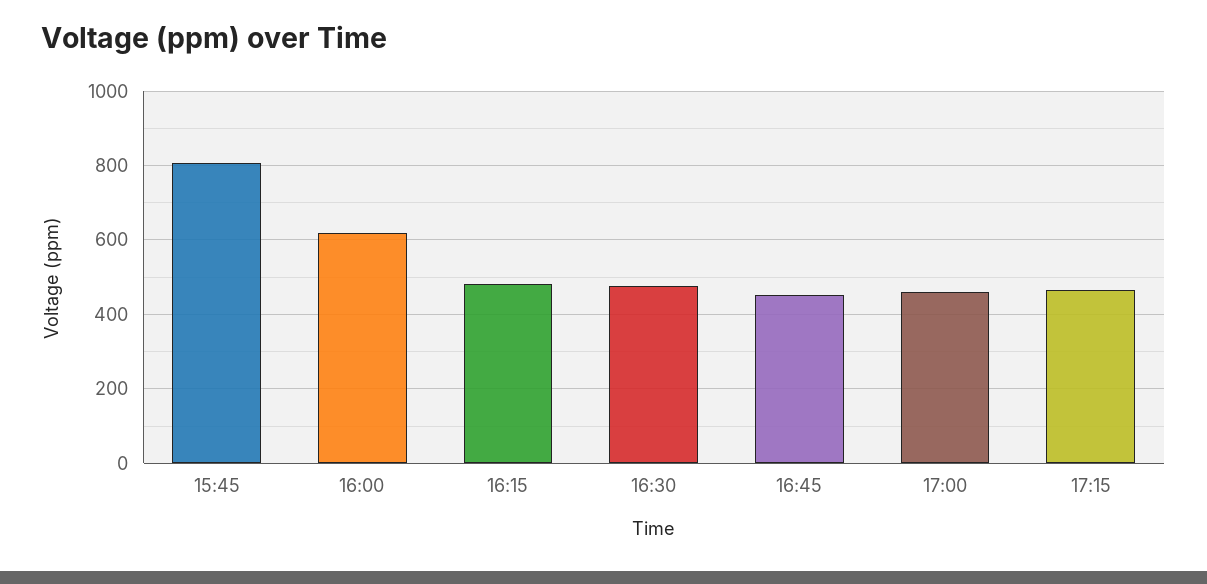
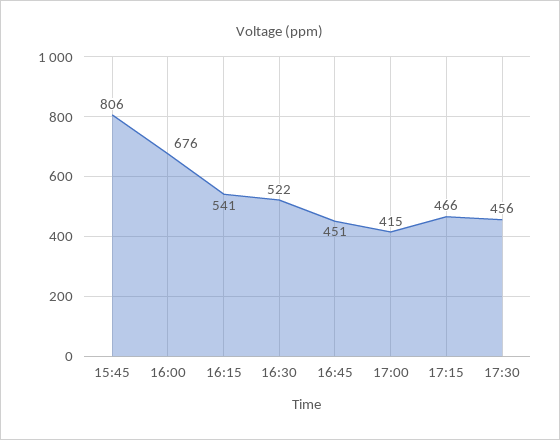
16:00: 620 -> 676
16:15: 480 -> 541
16:30: 480 -> 522
17:00: 460 -> 415
17:30: none -> 456

